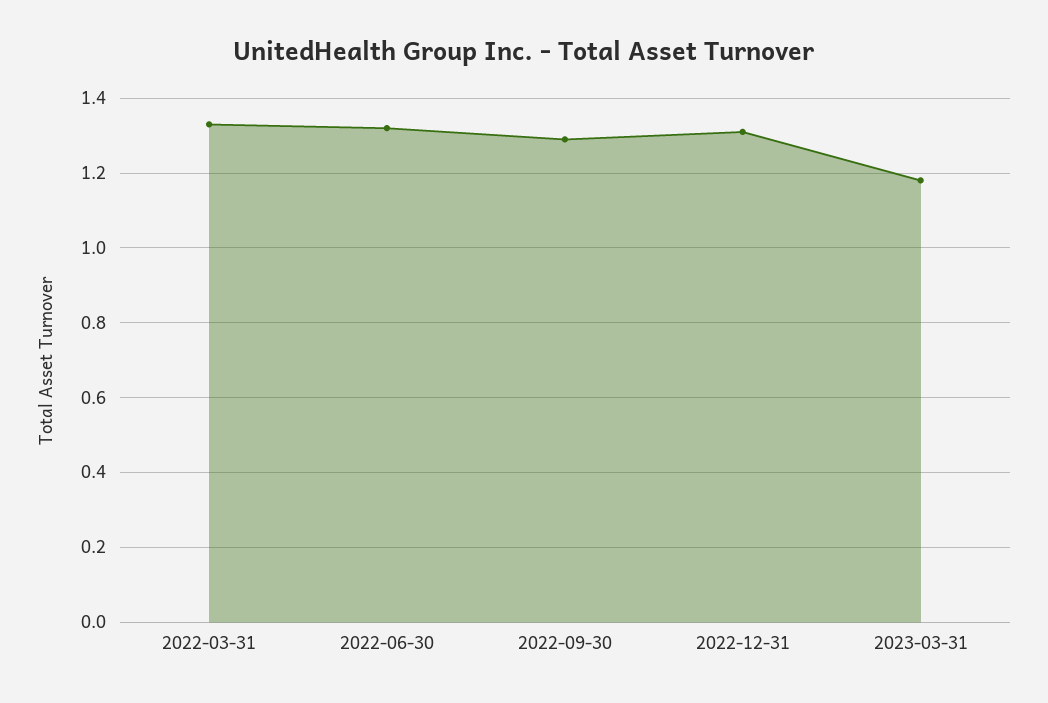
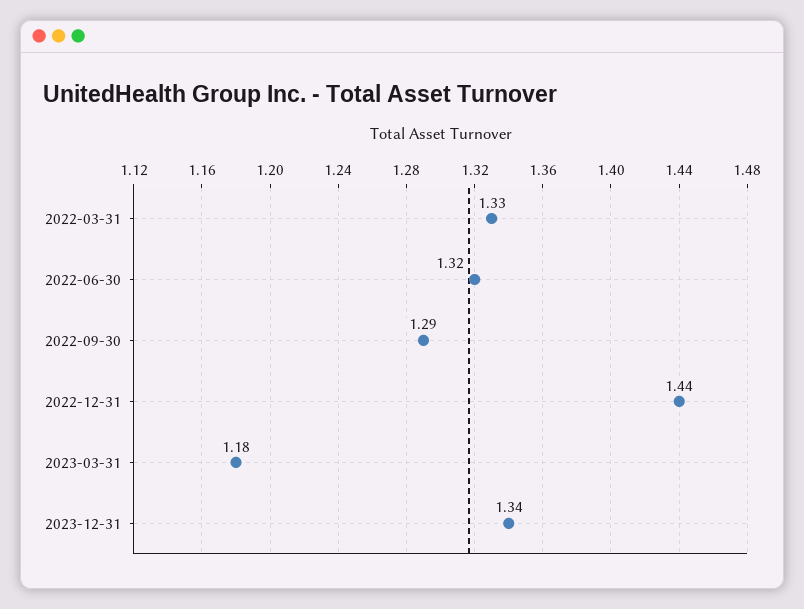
2022-12-31: 1.3 -> 1.44
2023-12-31: none -> 1.34

